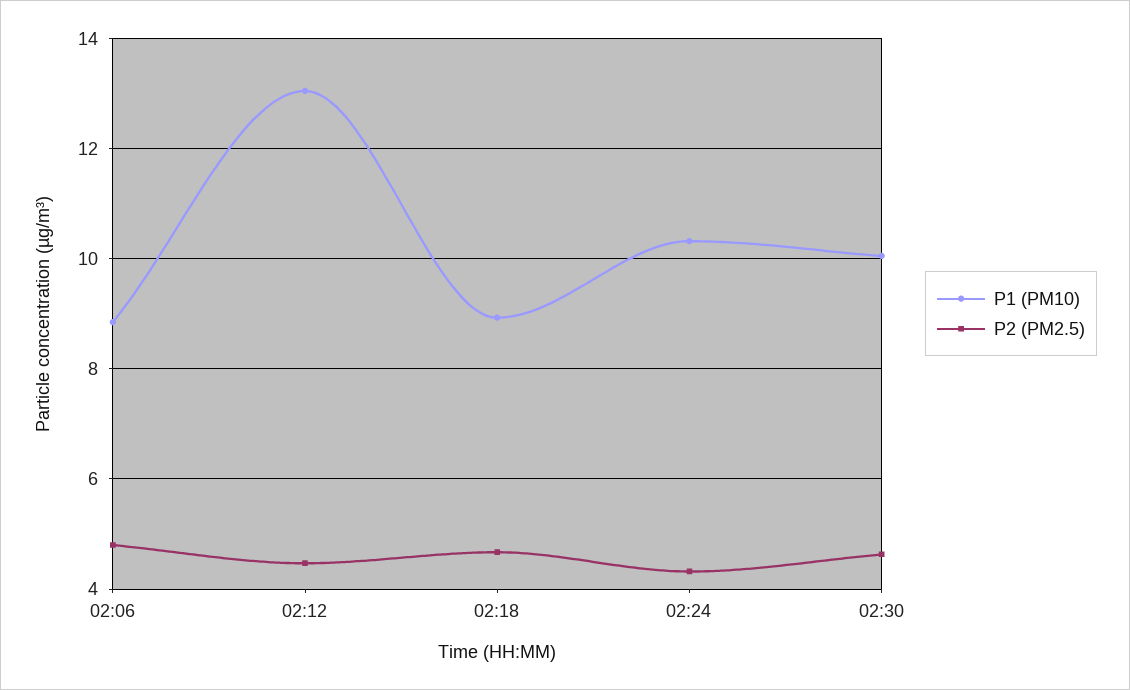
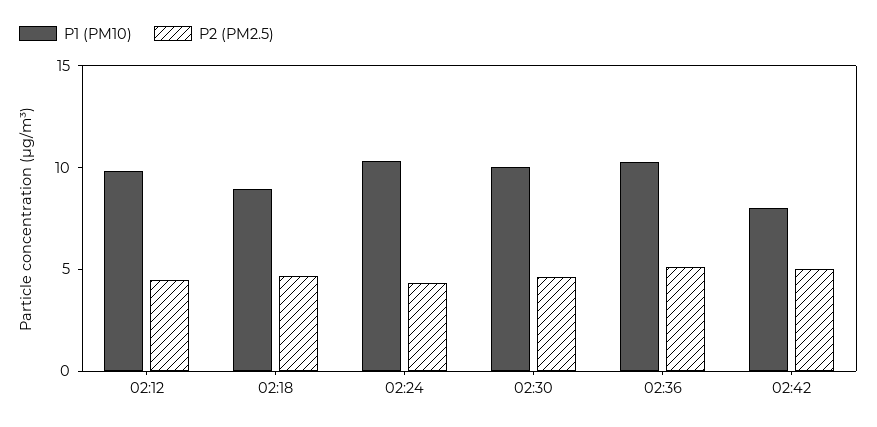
P1 (PM10), 02:06: 8.8 -> none
P2 (PM2.5), 02:06: 4.8 -> none
P1 (PM10), 02:12: 13 -> 10
P1 (PM10), 02:36: none -> 10
P2 (PM2.5), 02:36: none -> 5
P1 (PM10), 02:42: none -> 8
P2 (PM2.5), 02:42: none -> 5

